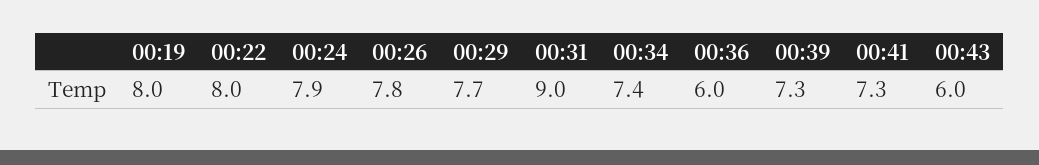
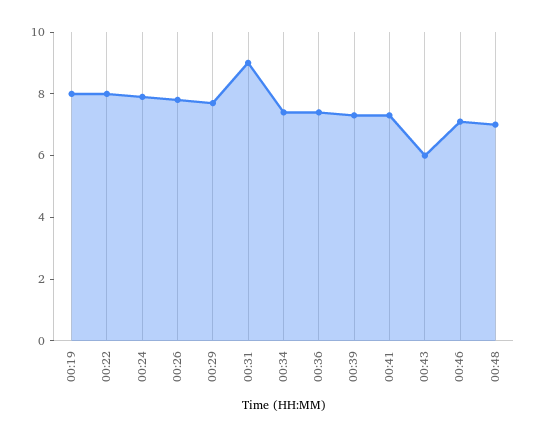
00:36: 6 -> 7.5
00:46: none -> 7
00:48: none -> 7

